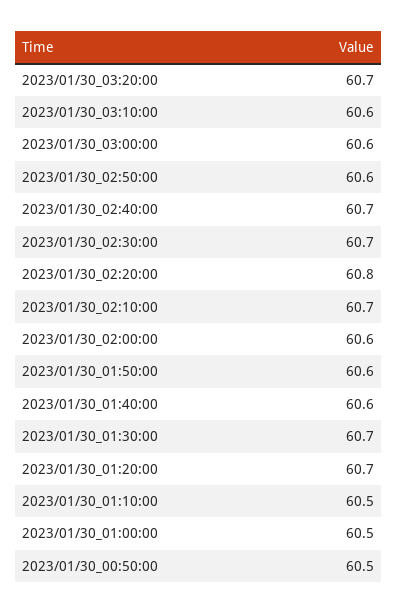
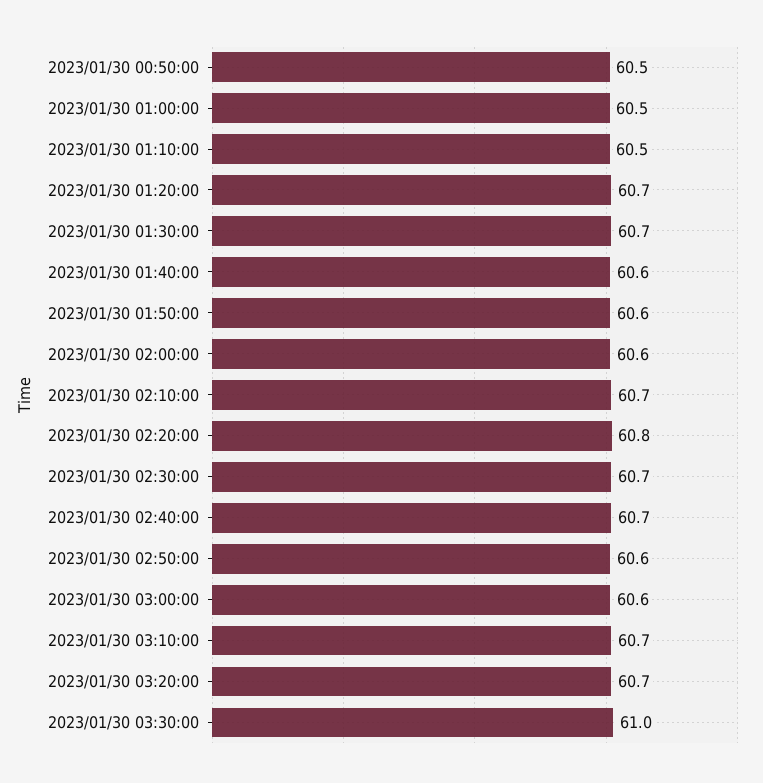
2023/01/30_03:10:00: 60.6 -> 60.7
2023/01/30 03:30:00: none -> 61

